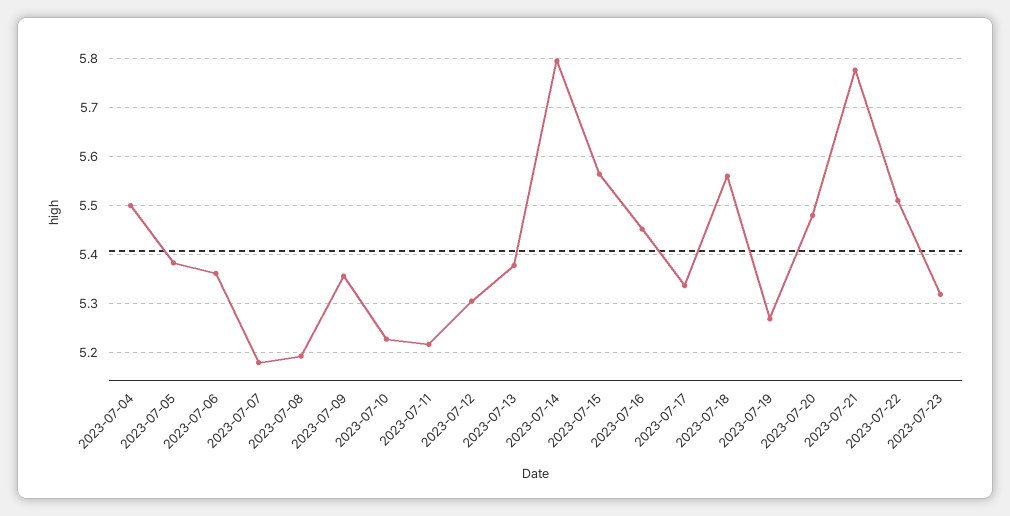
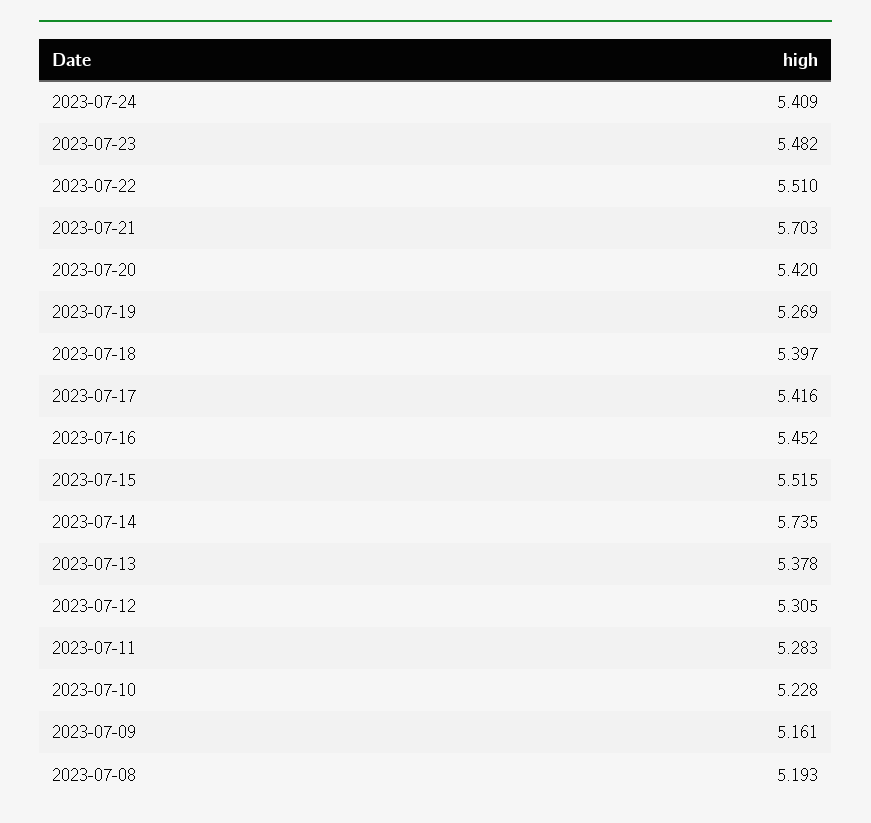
2023-07-04: 5.5 -> none
2023-07-05: 5.38 -> none
2023-07-06: 5.36 -> none
2023-07-07: 5.18 -> none
2023-07-09: 5.36 -> 5.161
2023-07-11: 5.22 -> 5.283
2023-07-14: 5.8 -> 5.735
2023-07-15: 5.56 -> 5.515
2023-07-17: 5.34 -> 5.416
2023-07-18: 5.56 -> 5.397
2023-07-20: 5.48 -> 5.42
2023-07-21: 5.78 -> 5.703
2023-07-23: 5.32 -> 5.482
2023-07-24: none -> 5.409

